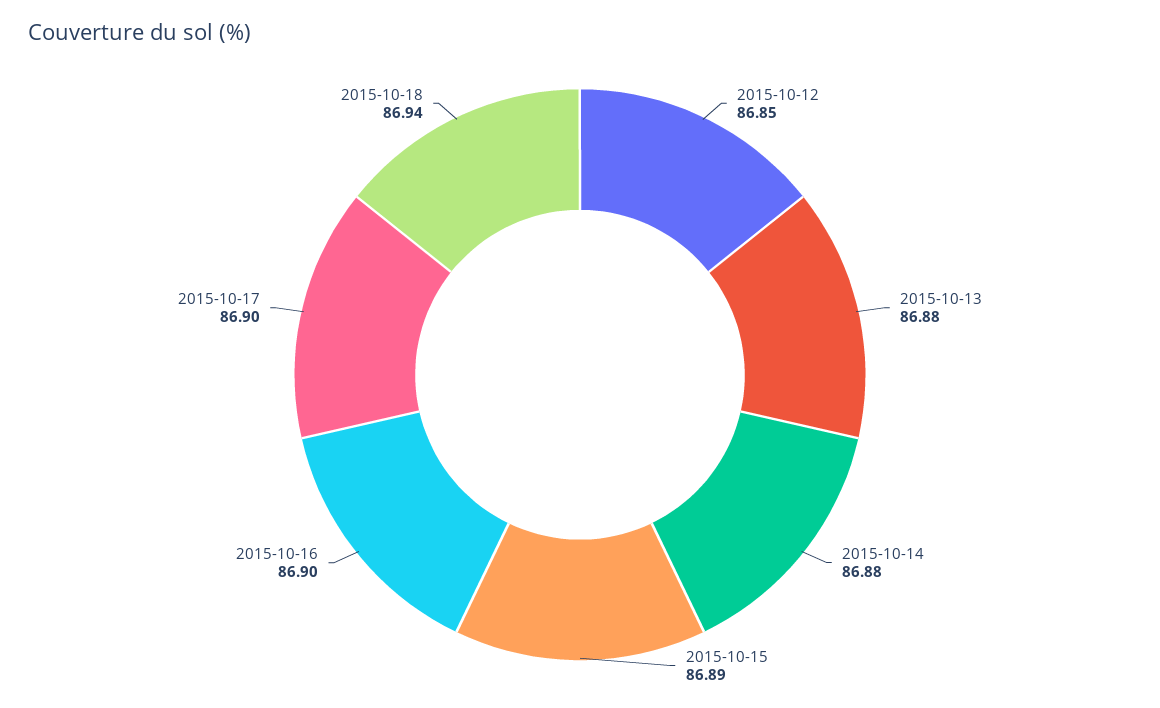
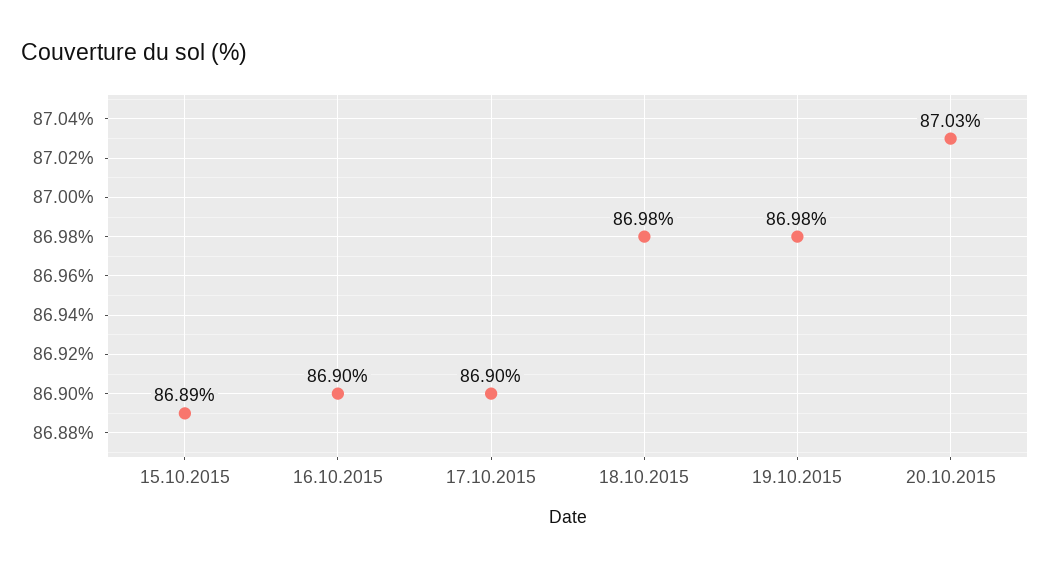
2015-10-12: 86.85 -> none
2015-10-13: 86.88 -> none
2015-10-14: 86.88 -> none
2015-10-18: 86.94 -> 86.98
19.10.2015: none -> 86.98
20.10.2015: none -> 87.03

